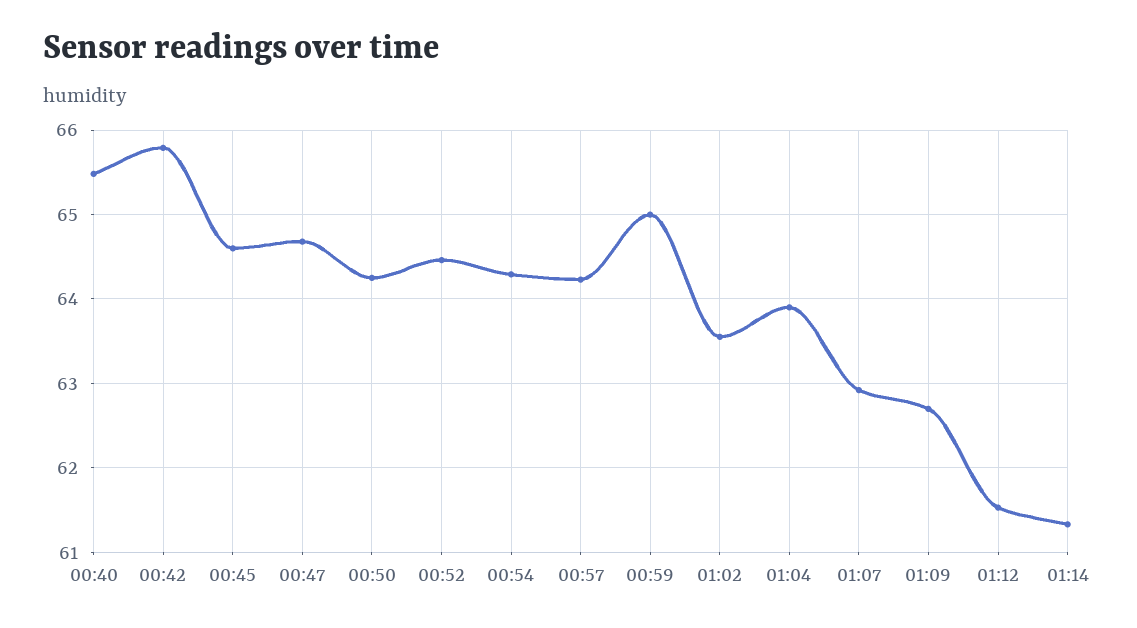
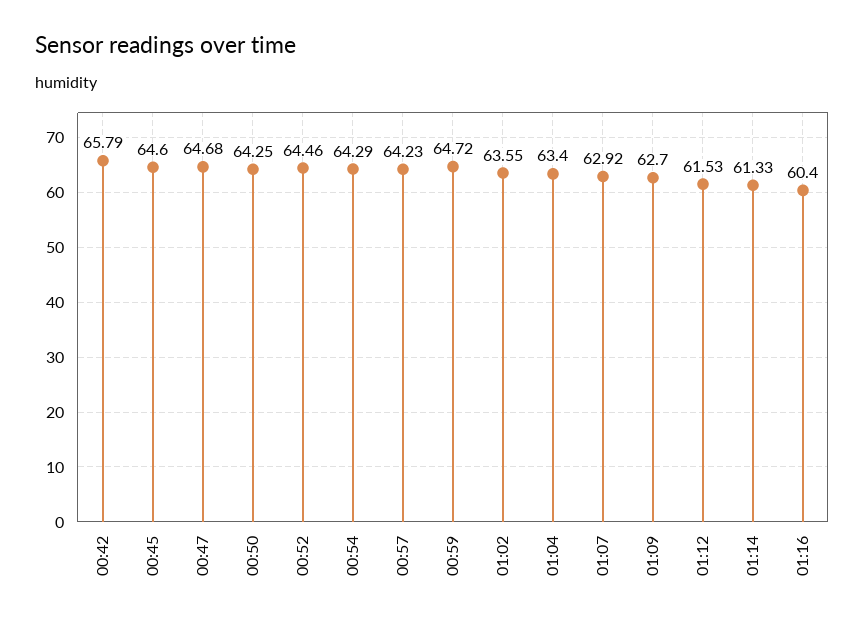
00:40: 65.5 -> none
00:59: 65 -> 64.72
01:04: 63.9 -> 63.4
01:16: none -> 60.4

